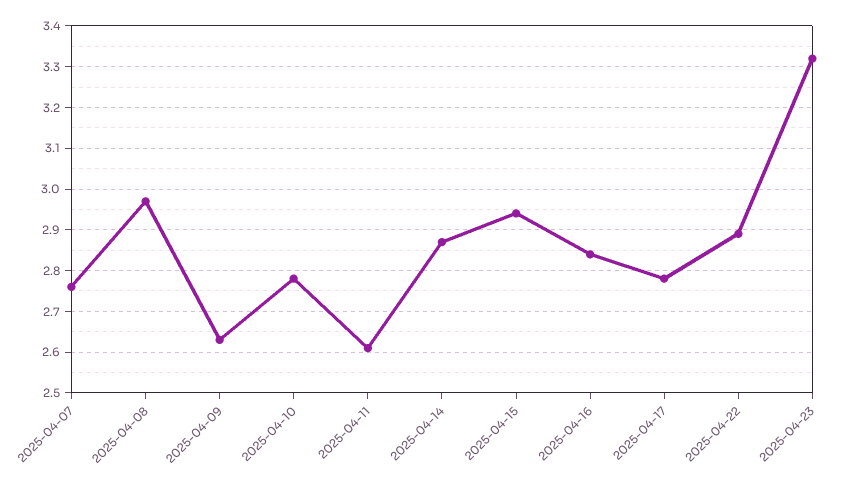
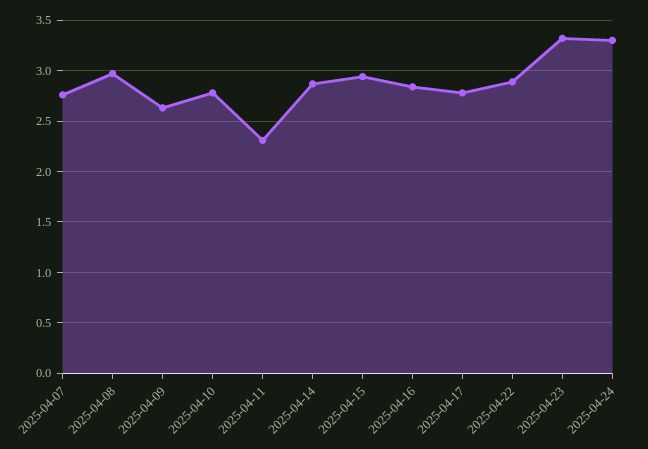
2025-04-11: 2.6 -> 2.3
2025-04-24: none -> 3.3

